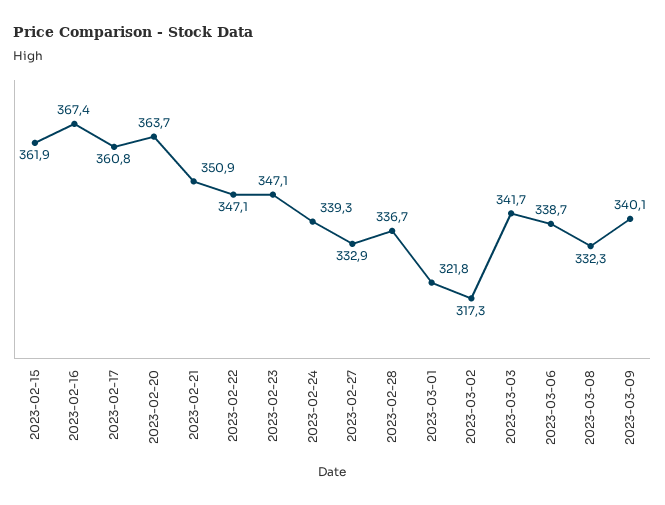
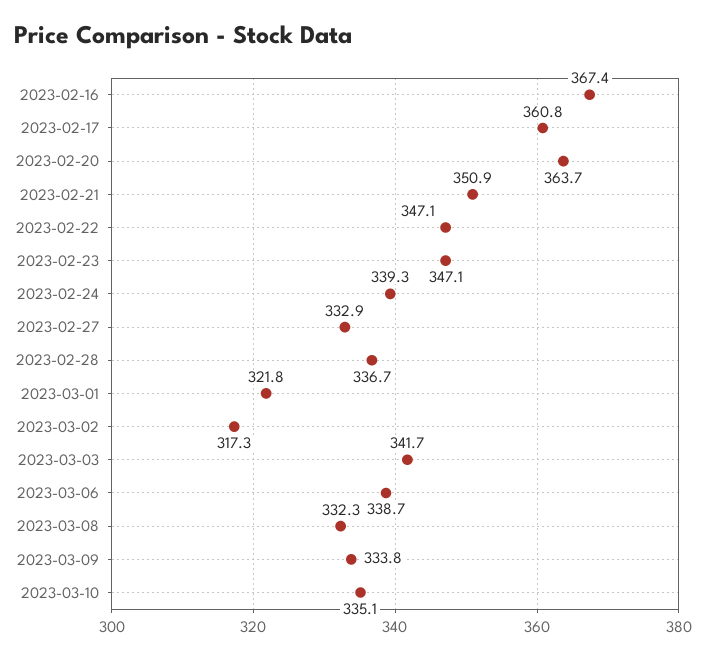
2023-02-15: 361.9 -> none
2023-03-09: 340.1 -> 333.8
2023-03-10: none -> 335.1

